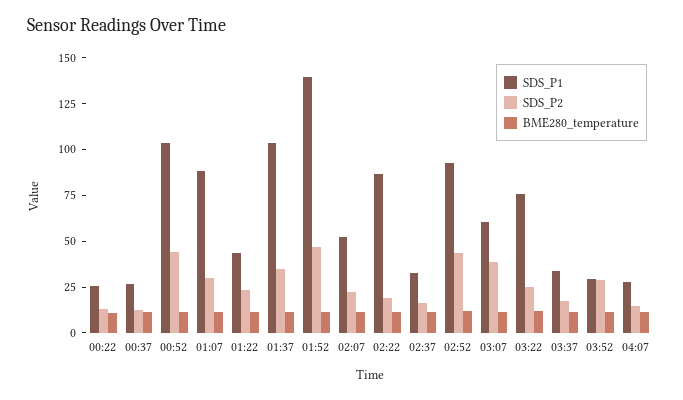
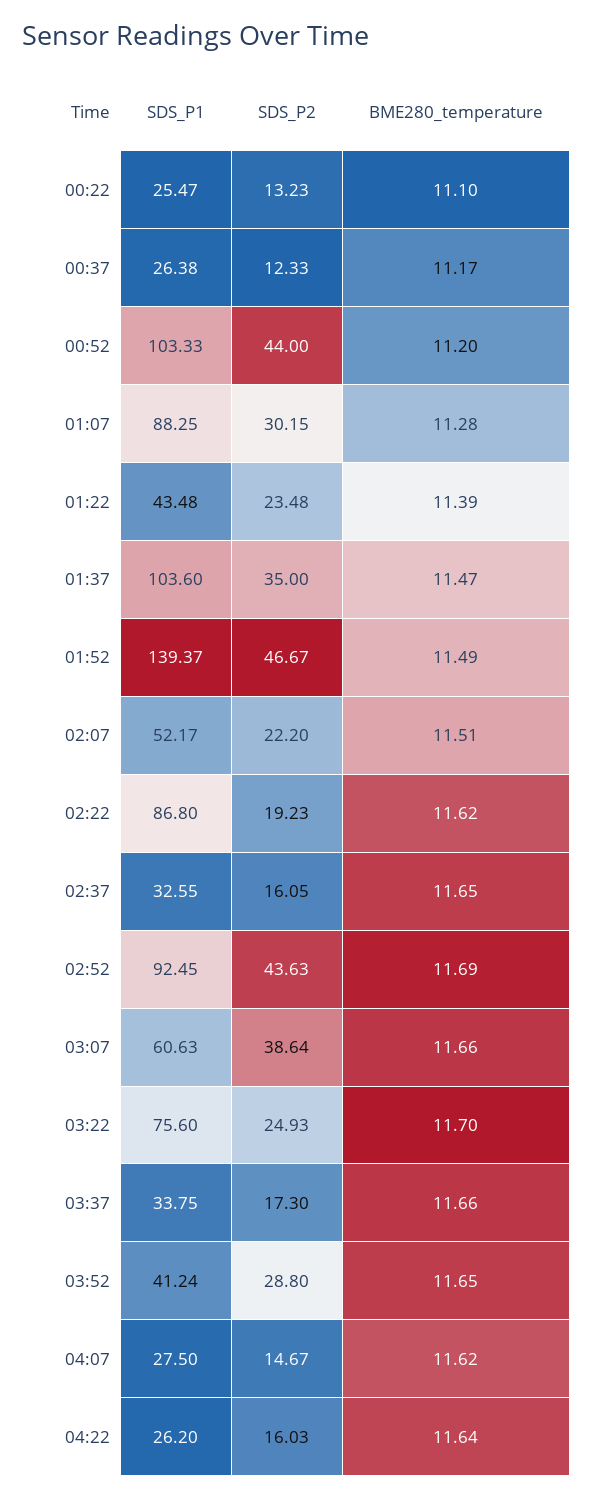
SDS_P1, 03:52: 30 -> 41.24
SDS_P1, 04:22: none -> 26.2
SDS_P2, 04:22: none -> 16.03
BME280_temperature, 04:22: none -> 11.64

